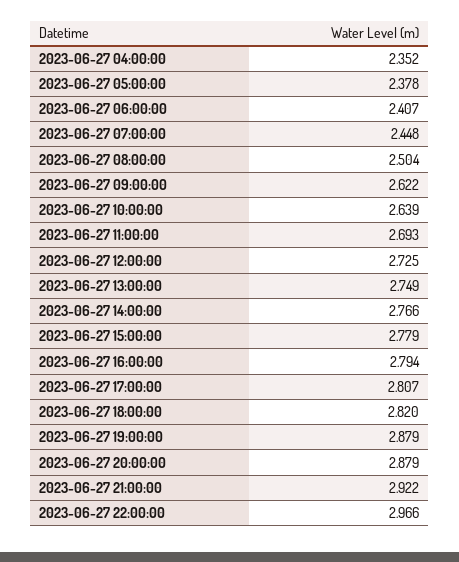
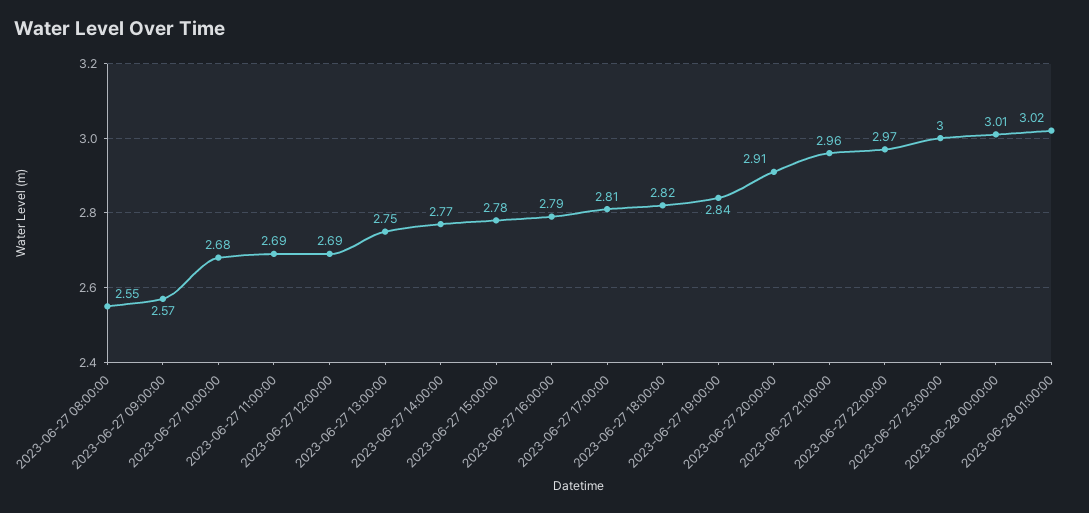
2023-06-27 04:00:00: 2.352 -> none
2023-06-27 05:00:00: 2.378 -> none
2023-06-27 06:00:00: 2.407 -> none
2023-06-27 07:00:00: 2.448 -> none
2023-06-27 08:00:00: 2.504 -> 2.55
2023-06-27 09:00:00: 2.622 -> 2.57
2023-06-27 10:00:00: 2.639 -> 2.68
2023-06-27 12:00:00: 2.725 -> 2.69
2023-06-27 19:00:00: 2.879 -> 2.84
2023-06-27 20:00:00: 2.879 -> 2.91
2023-06-27 21:00:00: 2.922 -> 2.96
2023-06-27 23:00:00: none -> 3
2023-06-28 00:00:00: none -> 3.01
2023-06-28 01:00:00: none -> 3.02

